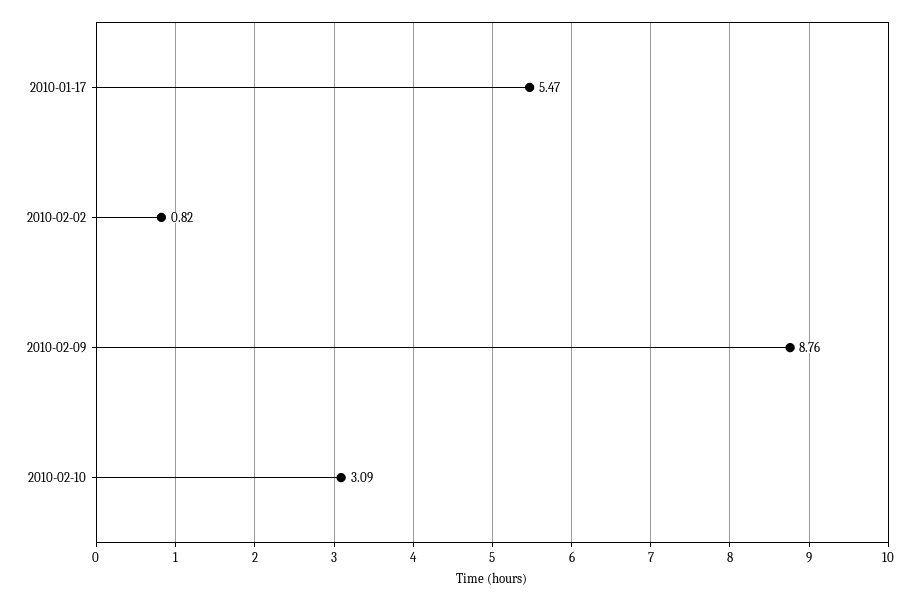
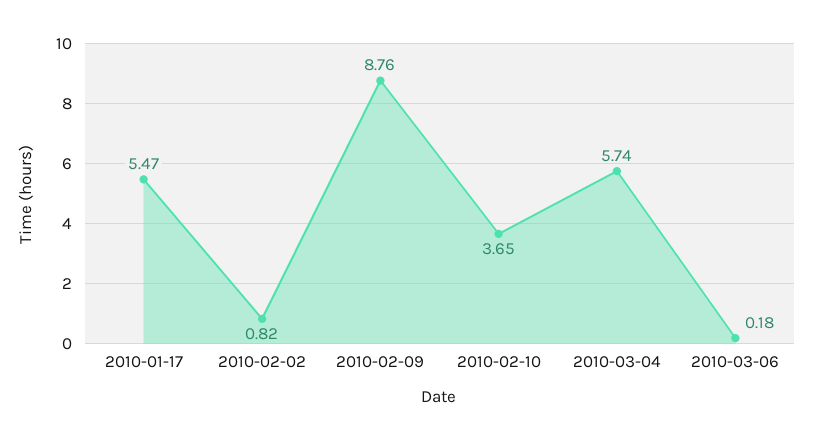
2010-02-10: 3.09 -> 3.65
2010-03-04: none -> 5.74
2010-03-06: none -> 0.18

